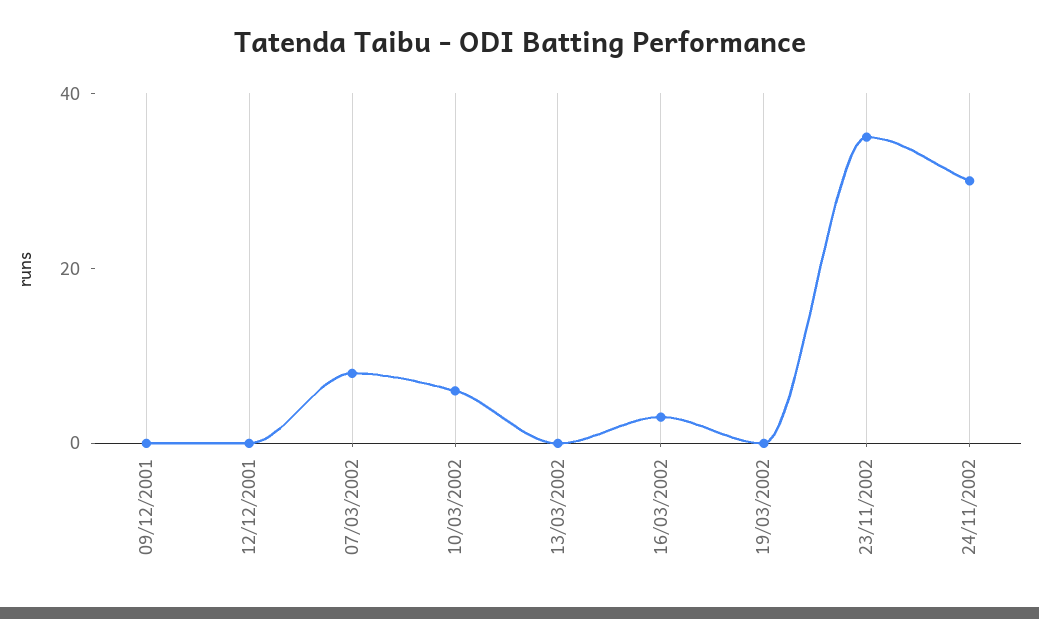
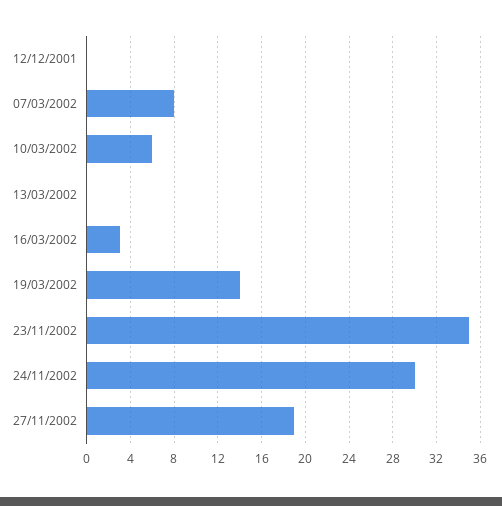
09/12/2001: 0 -> none
19/03/2002: 0 -> 14
27/11/2002: none -> 19

